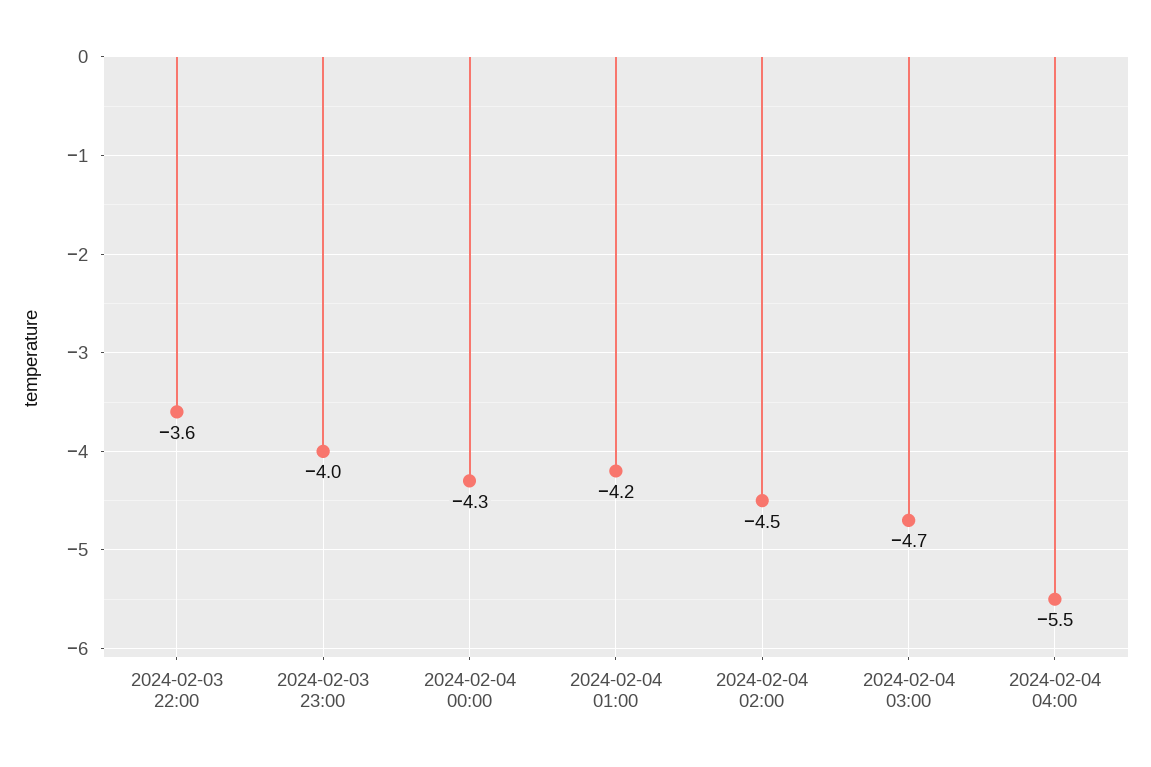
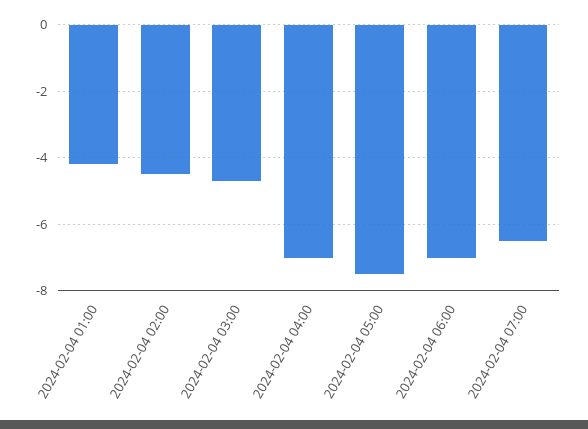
2024-02-03 22:00: -3.6 -> none
2024-02-03 23:00: -4 -> none
2024-02-04 00:00: -4.3 -> none
2024-02-04 04:00: -5.5 -> -7
2024-02-04 05:00: none -> -7.5
2024-02-04 06:00: none -> -7
2024-02-04 07:00: none -> -6.5

